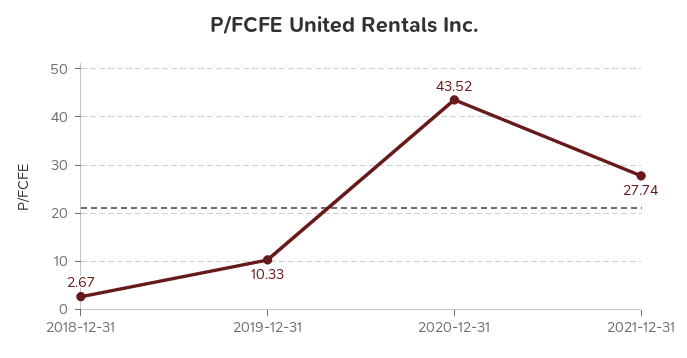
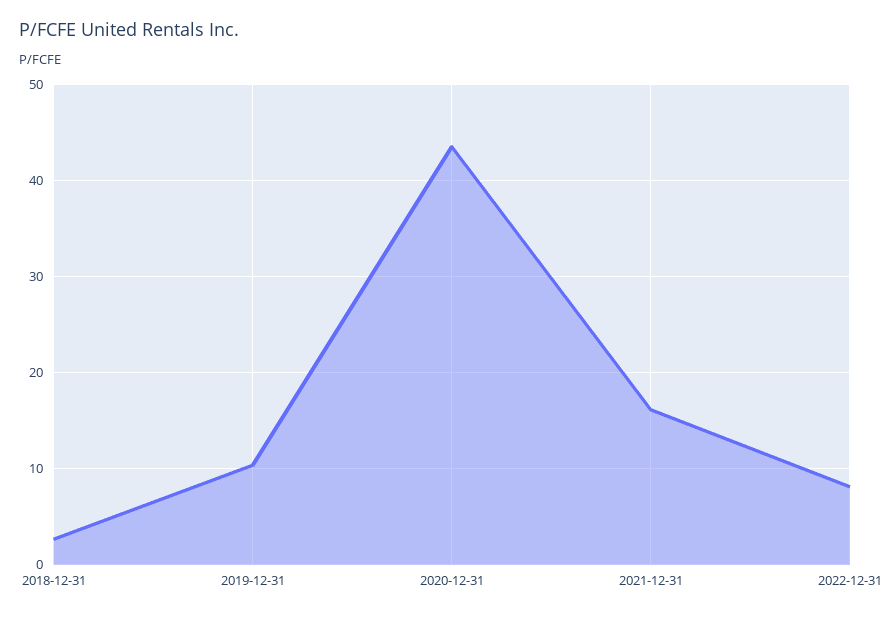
2021-12-31: 27.74 -> 16
2022-12-31: none -> 8

